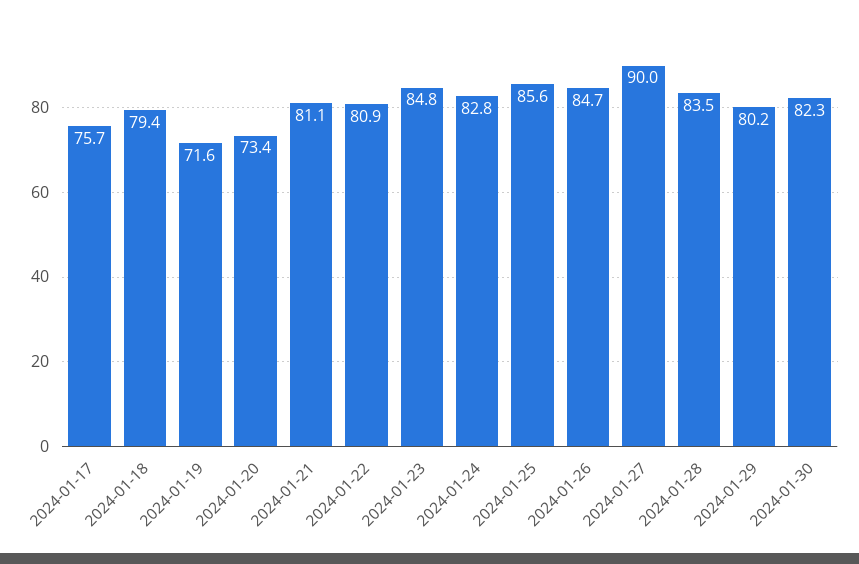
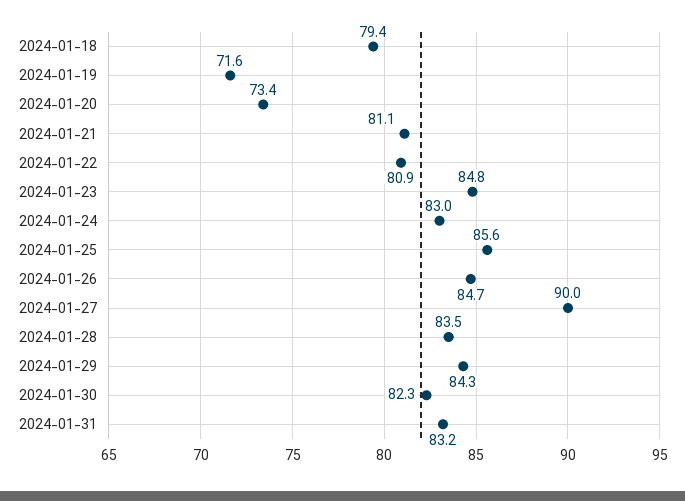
2024-01-17: 75.7 -> none
2024-01-24: 82.8 -> 83
2024-01-29: 80.2 -> 84.3
2024-01-31: none -> 83.2

